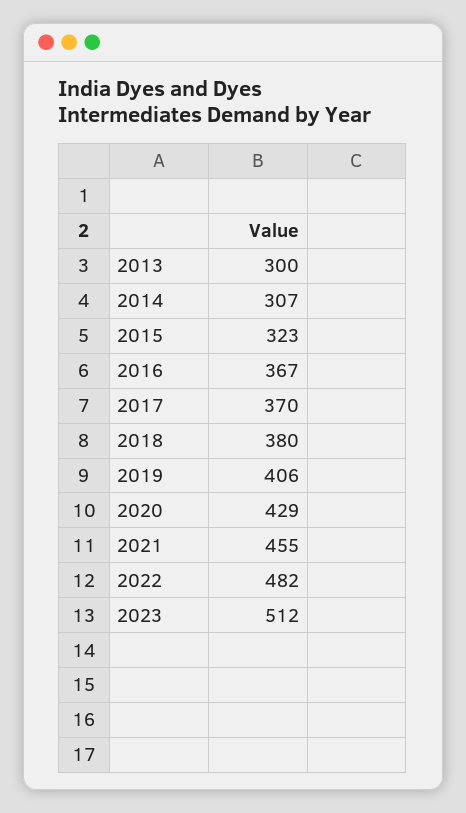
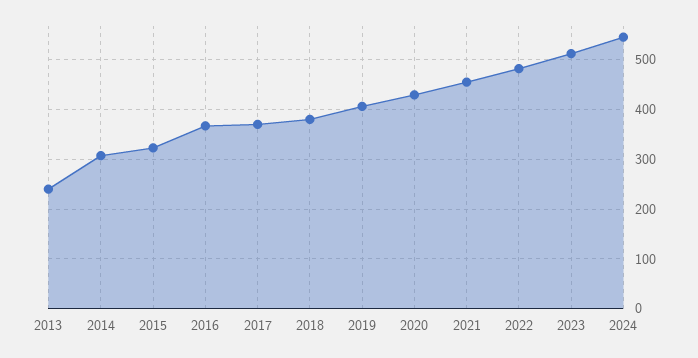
2013: 300 -> 240
2024: none -> 540

